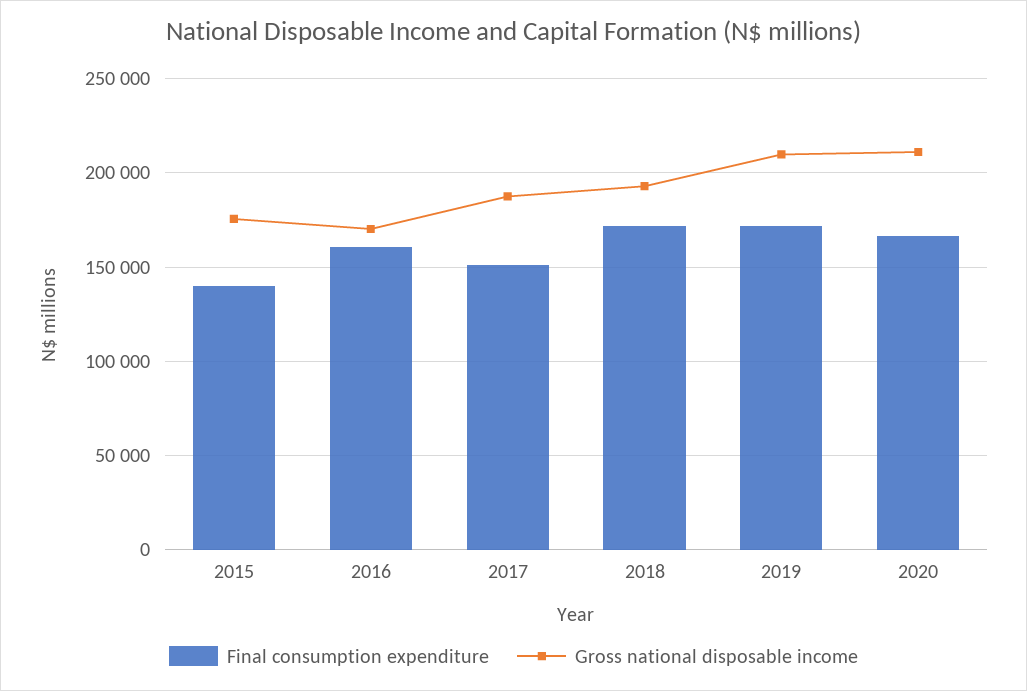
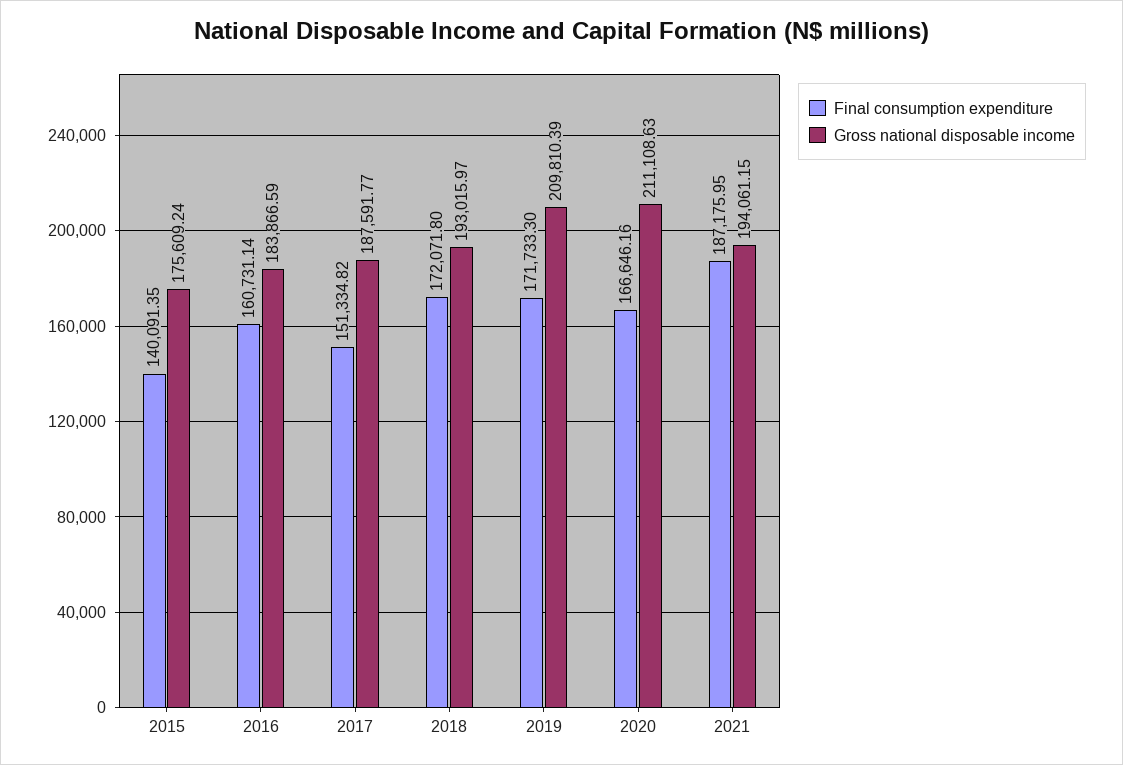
Gross national disposable income, 2016: 170000 -> 183866.59
Final consumption expenditure, 2021: none -> 187175.95
Gross national disposable income, 2021: none -> 194061.15

